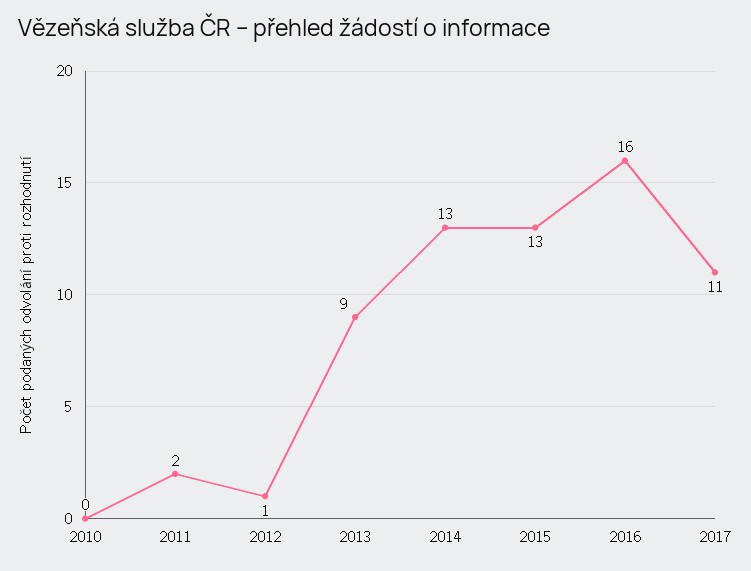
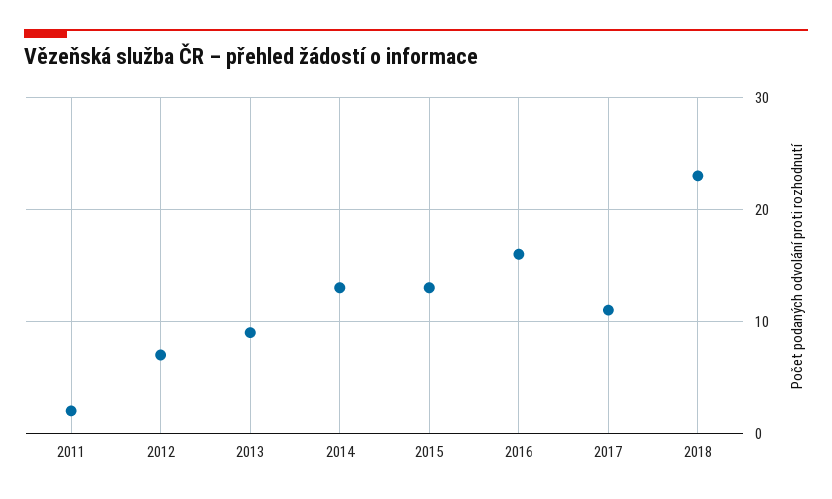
2010: 0 -> none
2012: 1 -> 7
2018: none -> 23

